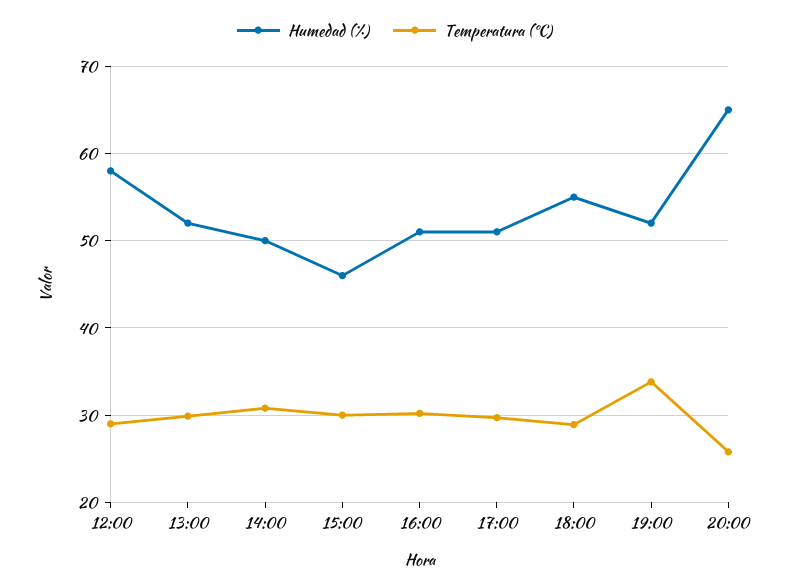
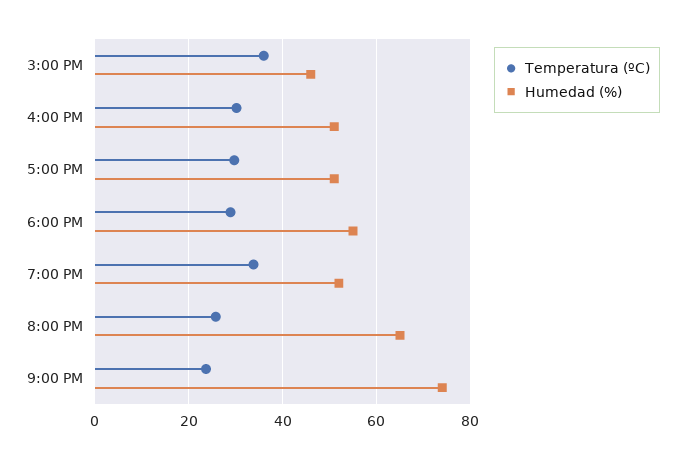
Humedad (%), 12:00: 58 -> none
Temperatura (ºC), 12:00: 29 -> none
Humedad (%), 13:00: 52 -> none
Temperatura (ºC), 13:00: 30 -> none
Humedad (%), 14:00: 50 -> none
Temperatura (ºC), 14:00: 31 -> none
Temperatura (ºC), 15:00: 30 -> 36
Temperatura (ºC), 9:00 PM: none -> 24
Humedad (%), 9:00 PM: none -> 74

